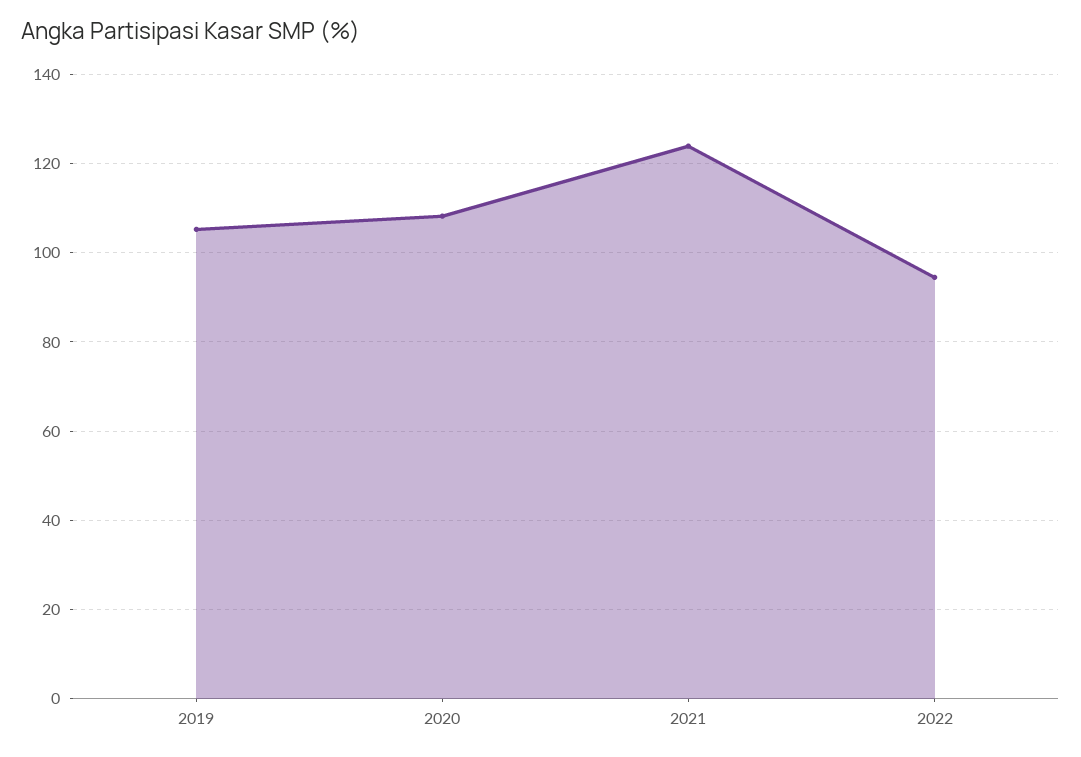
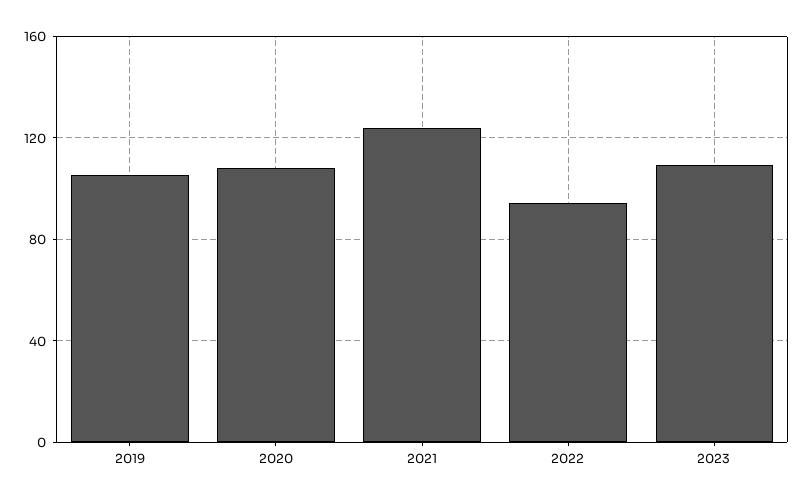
2023: none -> 110

